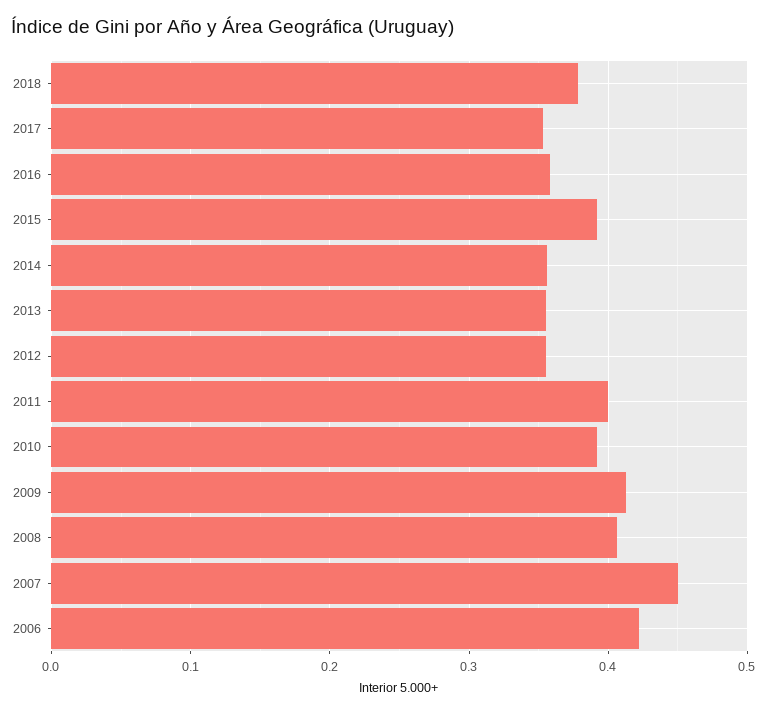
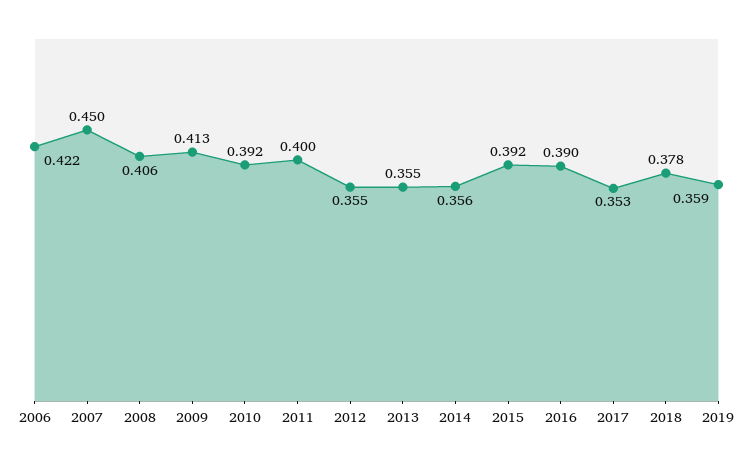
2016: 0.36 -> 0.39
2019: none -> 0.359

